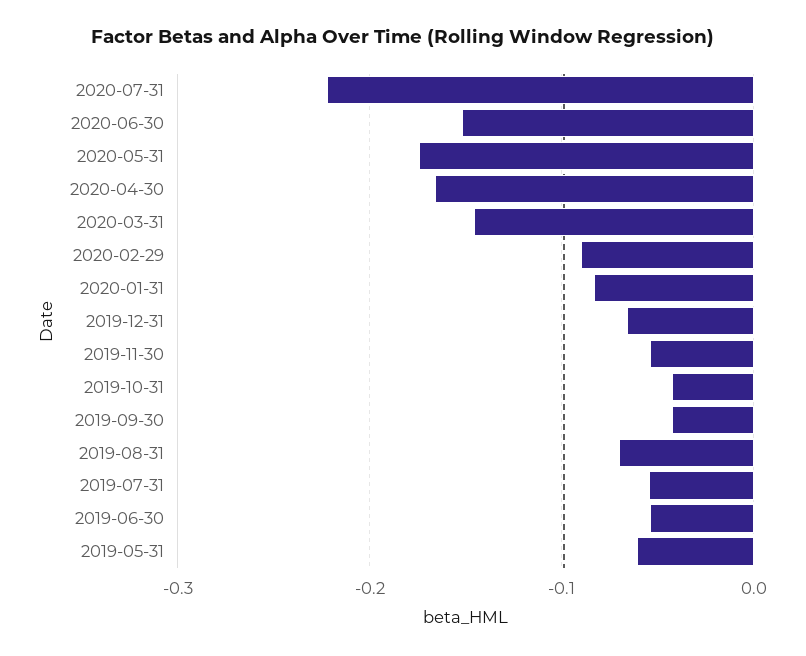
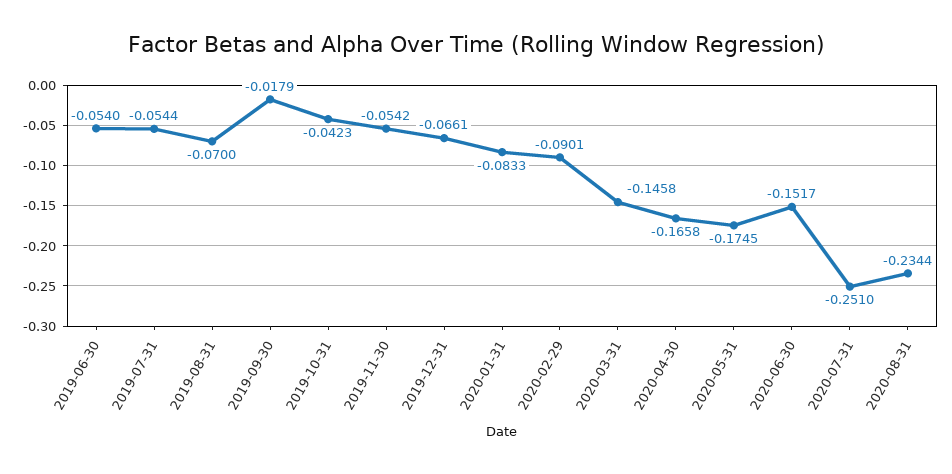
2020-07-31: -0.22 -> -0.251
2019-09-30: -0.04 -> -0.0179
2019-05-31: -0.06 -> none
2020-08-31: none -> -0.2344

